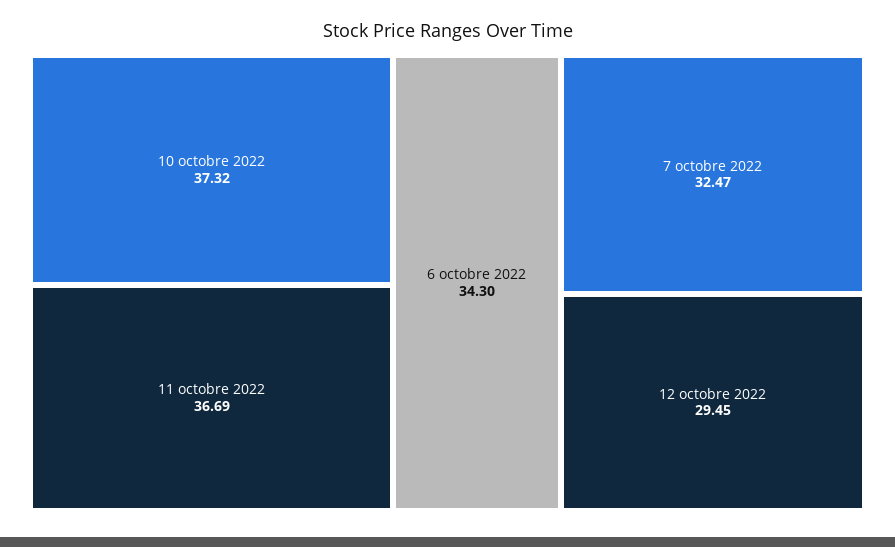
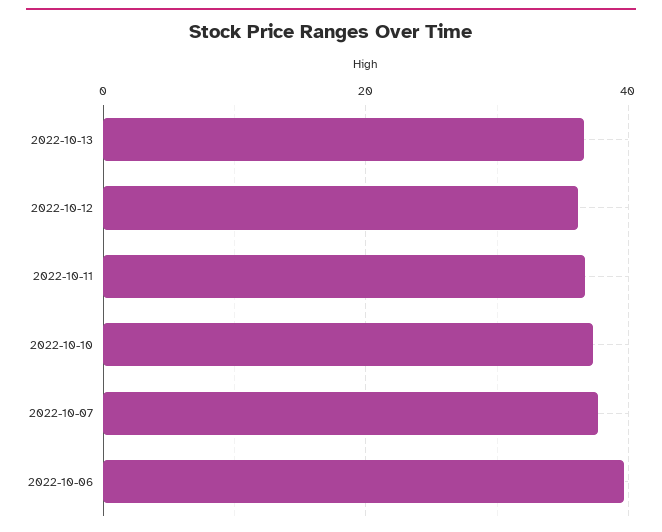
6 octobre 2022: 34.3 -> 40
7 octobre 2022: 32.47 -> 38
12 octobre 2022: 29.45 -> 36
2022-10-13: none -> 36

